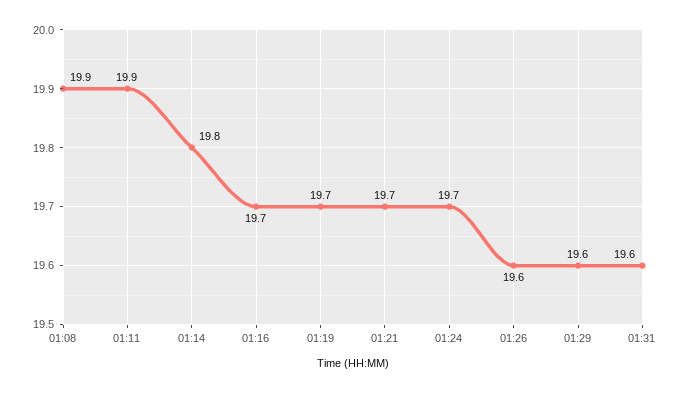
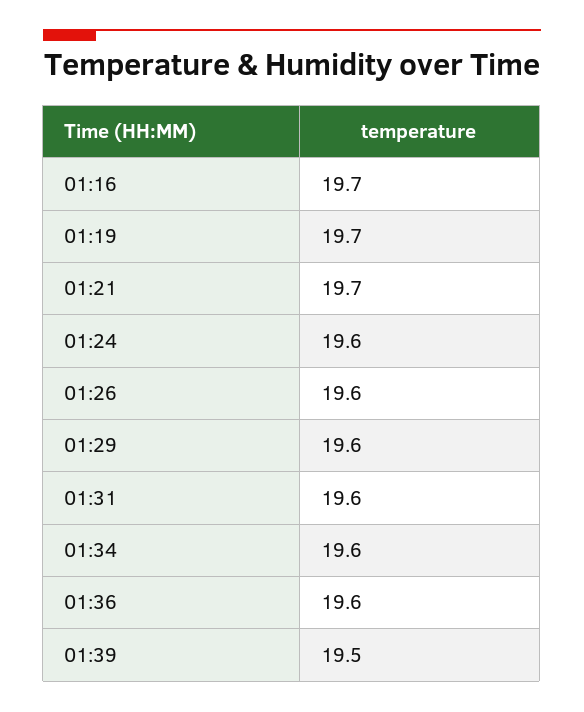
01:08: 19.9 -> none
01:11: 19.9 -> none
01:14: 19.8 -> none
01:24: 19.7 -> 19.6
01:34: none -> 19.6
01:36: none -> 19.6
01:39: none -> 19.5

